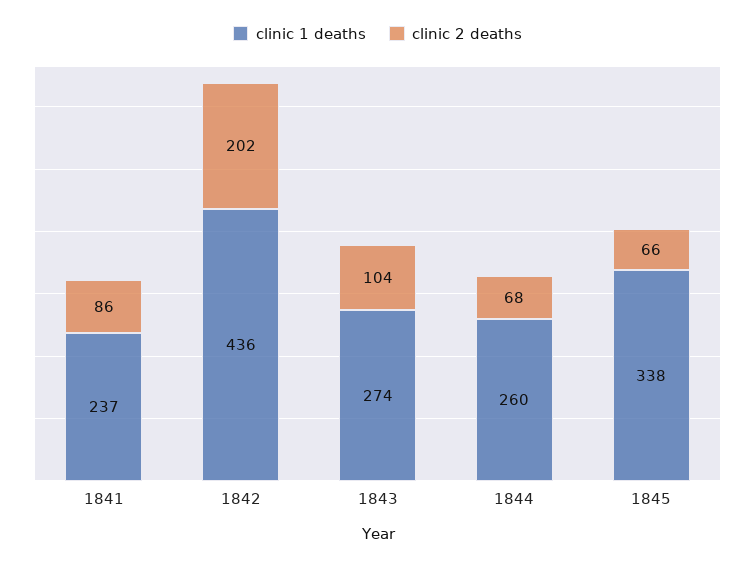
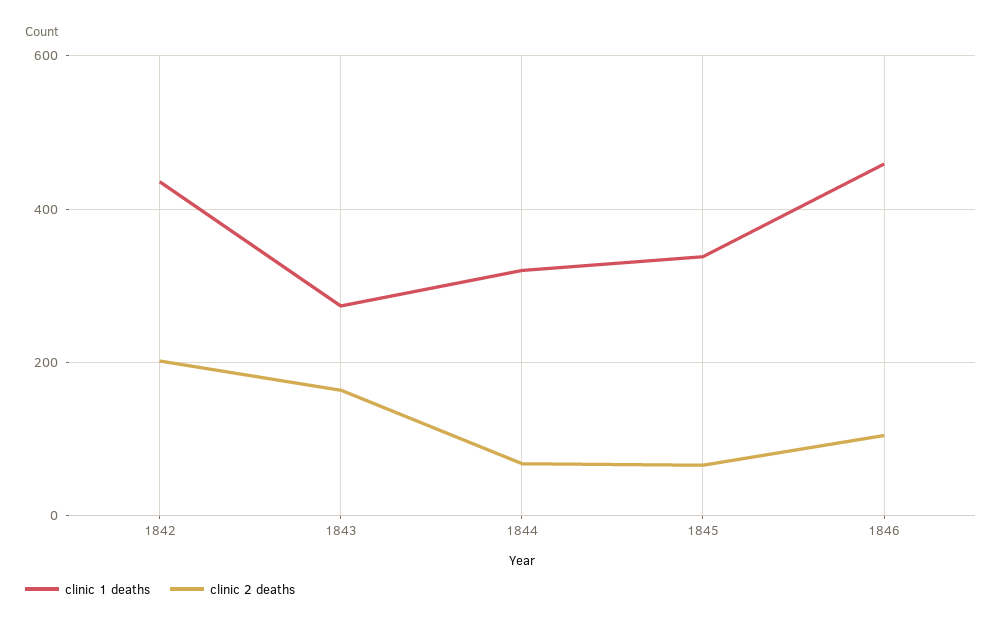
clinic 1 deaths, 1841: 237 -> none
clinic 2 deaths, 1841: 86 -> none
clinic 2 deaths, 1843: 104 -> 160
clinic 1 deaths, 1844: 260 -> 320
clinic 1 deaths, 1846: none -> 460
clinic 2 deaths, 1846: none -> 100

